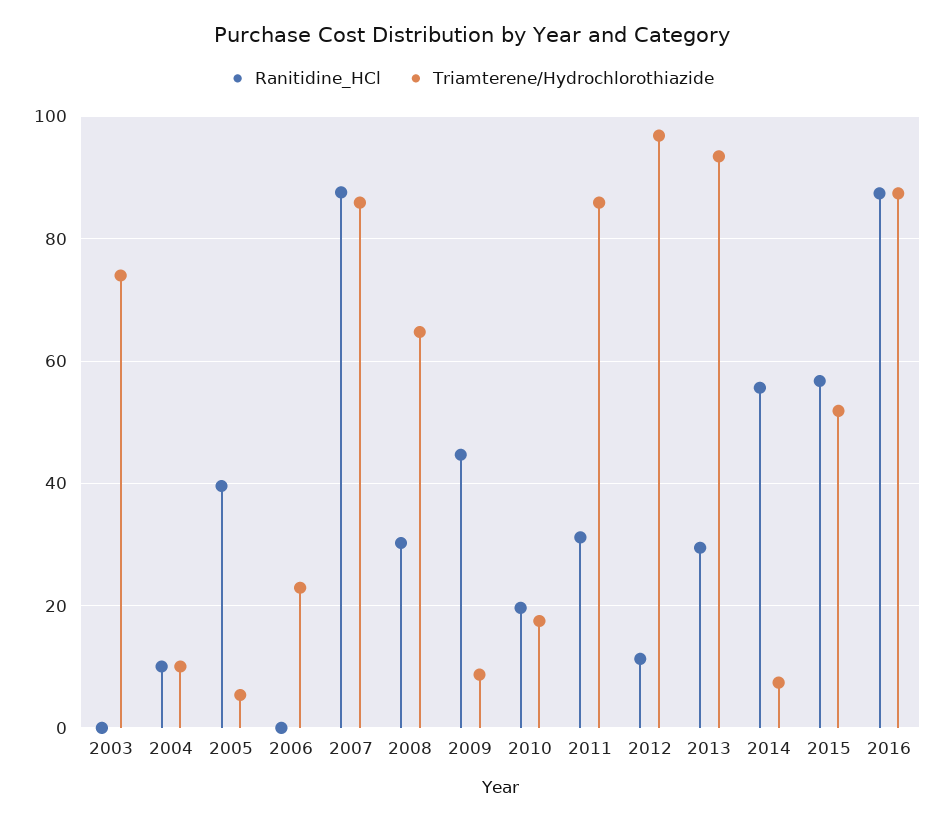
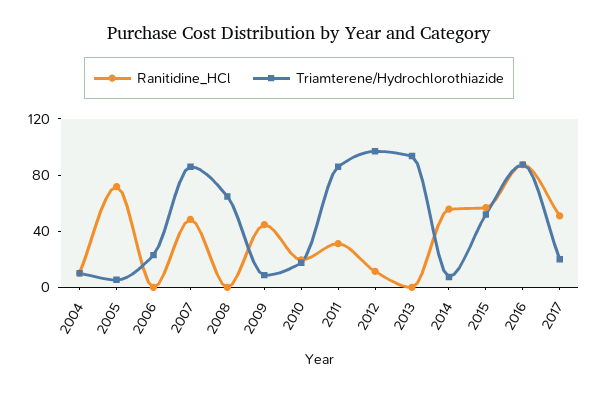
Ranitidine_HCl, 2003: 0 -> none
Triamterene/Hydrochlorothiazide, 2003: 74 -> none
Ranitidine_HCl, 2005: 40 -> 70
Ranitidine_HCl, 2007: 88 -> 50
Ranitidine_HCl, 2008: 30 -> 0
Ranitidine_HCl, 2013: 30 -> 0
Ranitidine_HCl, 2017: none -> 50
Triamterene/Hydrochlorothiazide, 2017: none -> 20

